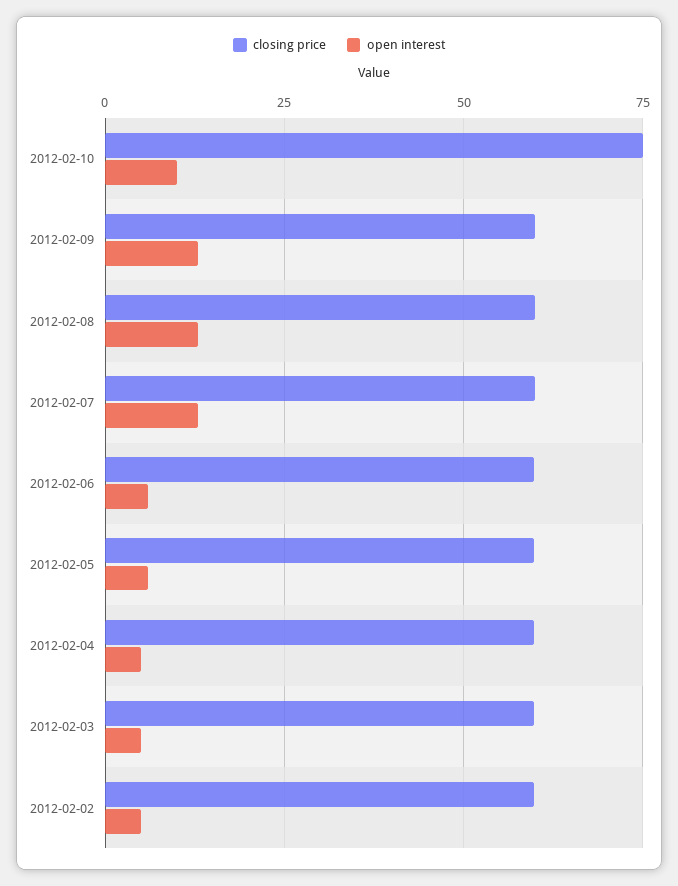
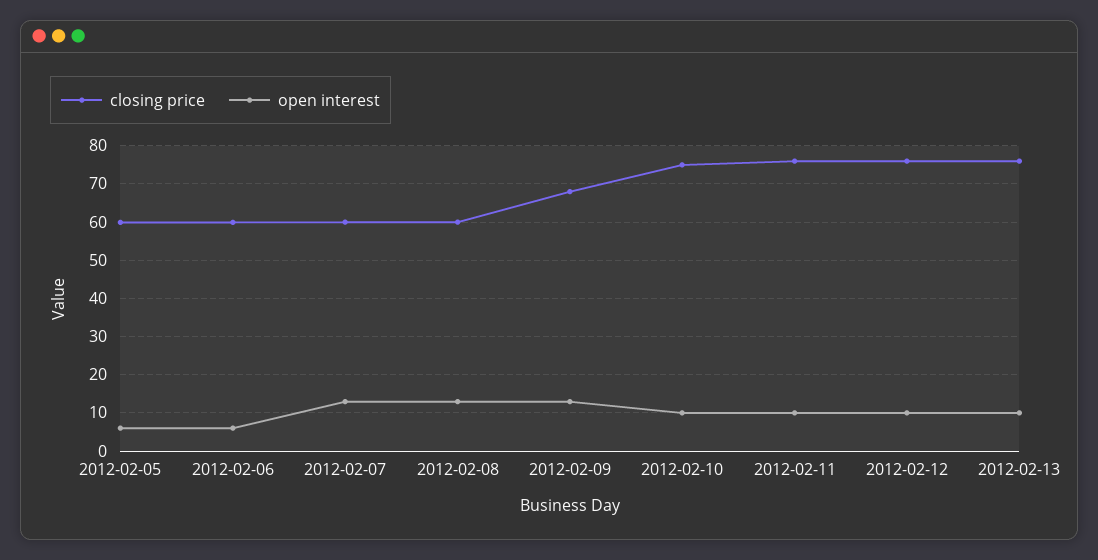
closing price, 2012-02-09: 60 -> 68
closing price, 2012-02-04: 60 -> none
open interest, 2012-02-04: 5 -> none
closing price, 2012-02-03: 60 -> none
open interest, 2012-02-03: 5 -> none
closing price, 2012-02-02: 60 -> none
open interest, 2012-02-02: 5 -> none
closing price, 2012-02-11: none -> 76
open interest, 2012-02-11: none -> 10
closing price, 2012-02-12: none -> 76
open interest, 2012-02-12: none -> 10
closing price, 2012-02-13: none -> 76
open interest, 2012-02-13: none -> 10

